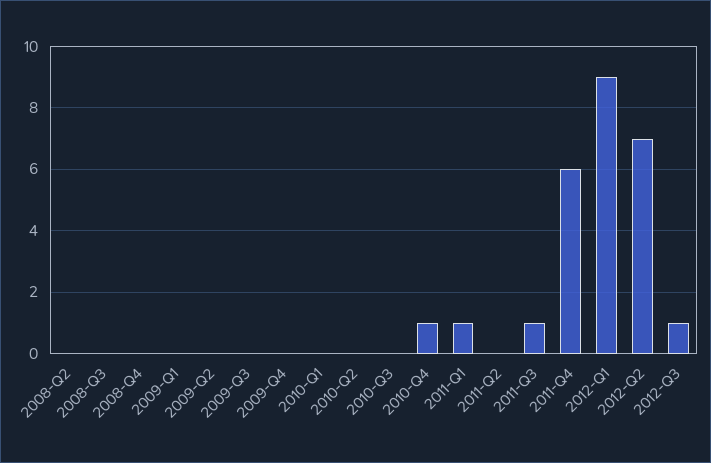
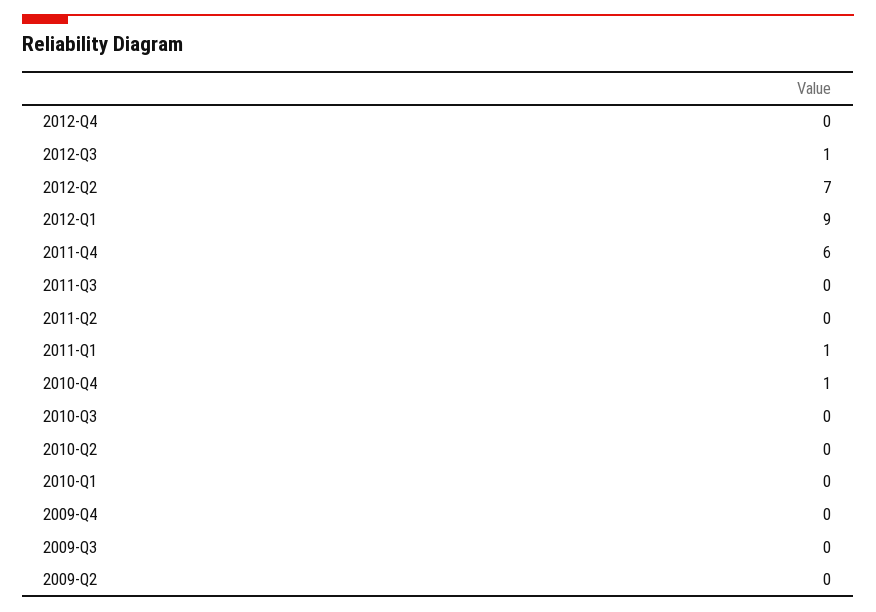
2008-Q2: 0 -> none
2008-Q3: 0 -> none
2008-Q4: 0 -> none
2009-Q1: 0 -> none
2011-Q3: 1 -> 0
2012-Q4: none -> 0

